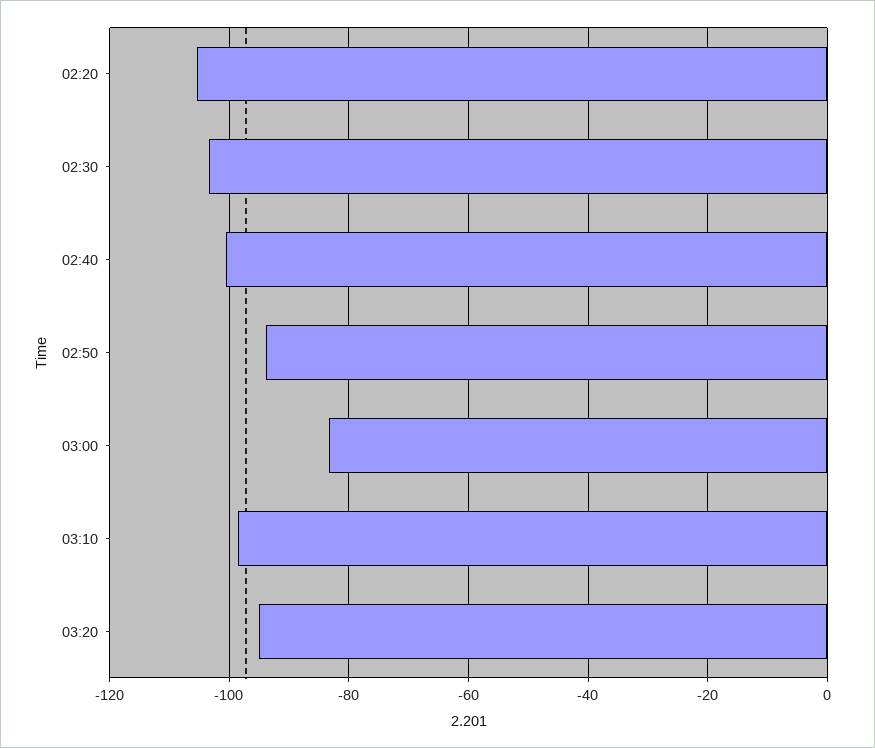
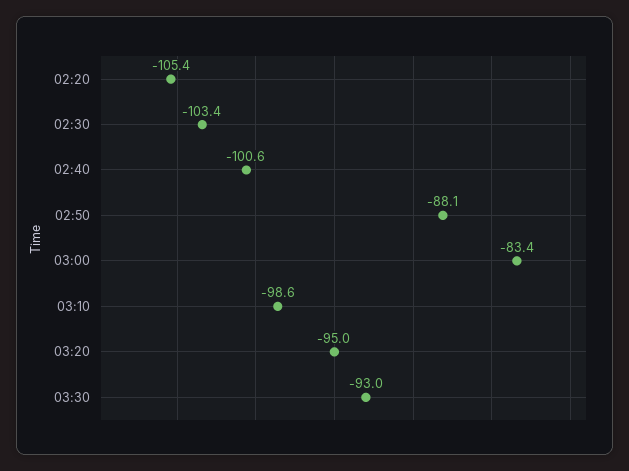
02:50: -94 -> -88.1
03:30: none -> -93

